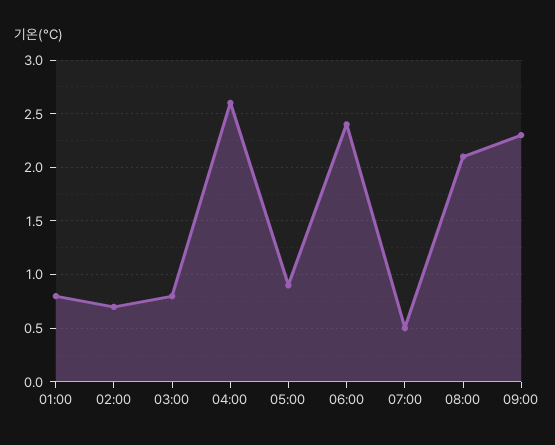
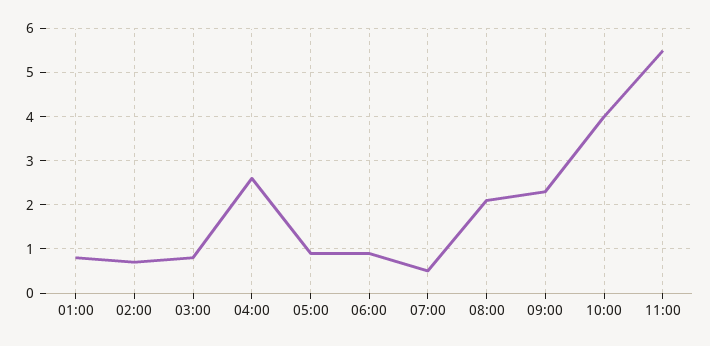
06:00: 2.4 -> 1
10:00: none -> 4
11:00: none -> 5.5

